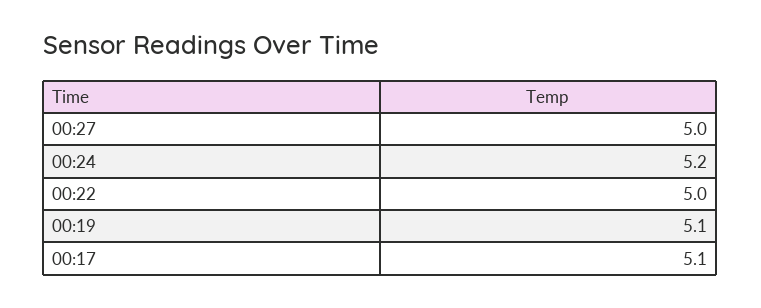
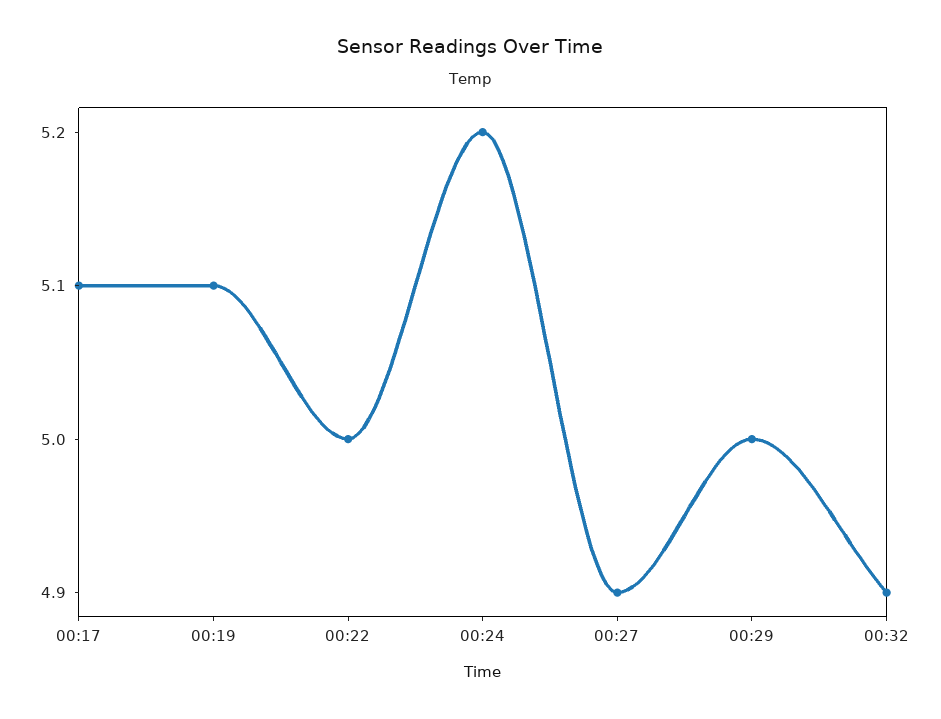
00:27: 5 -> 4.9
00:29: none -> 5
00:32: none -> 4.9

